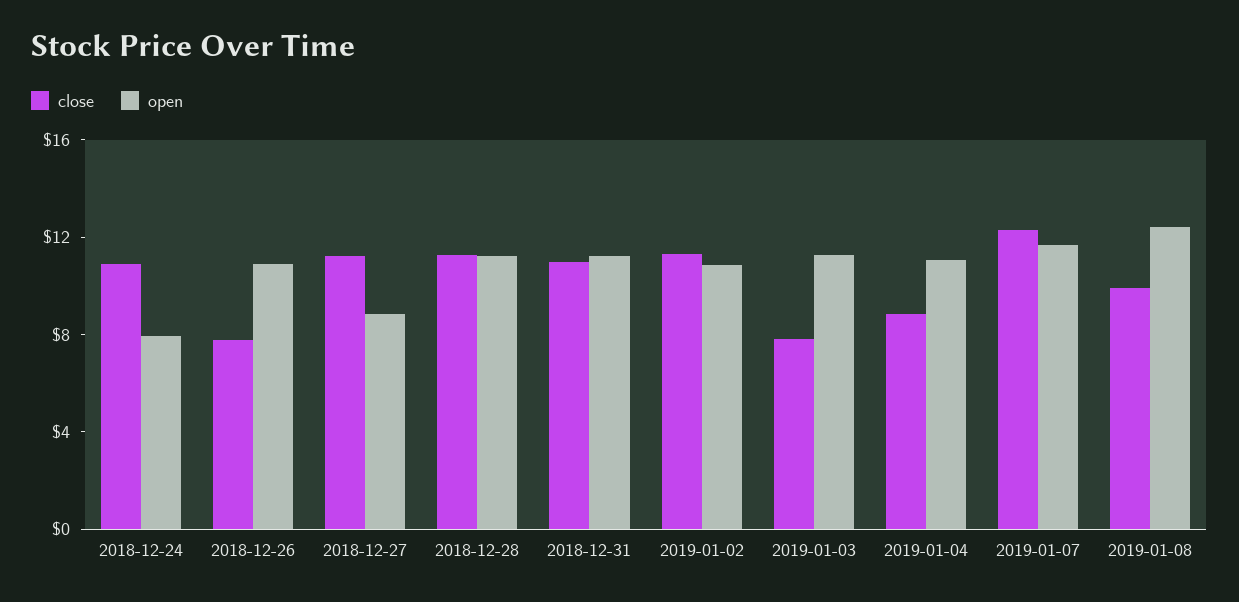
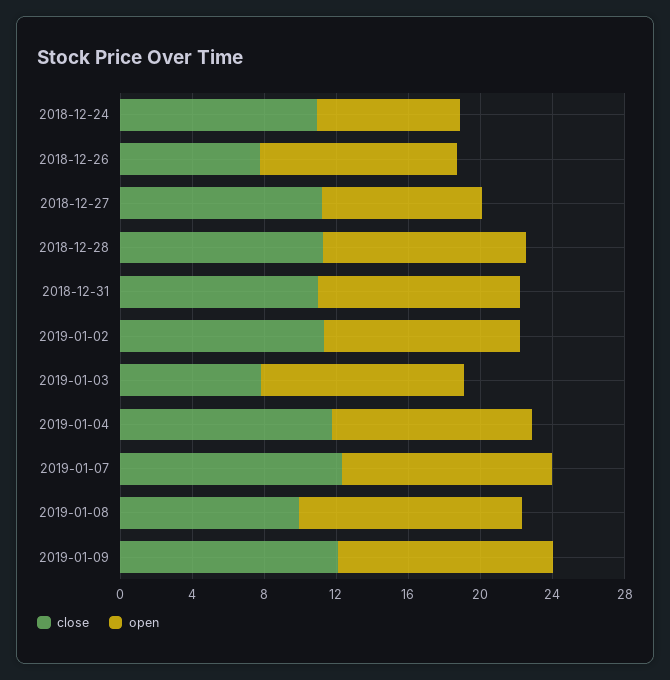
close, 2019-01-04: 9 -> 12
close, 2019-01-09: none -> 12
open, 2019-01-09: none -> 12

